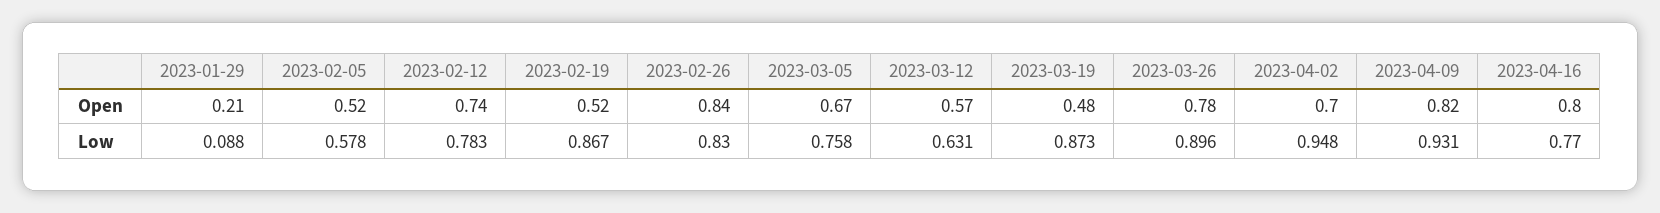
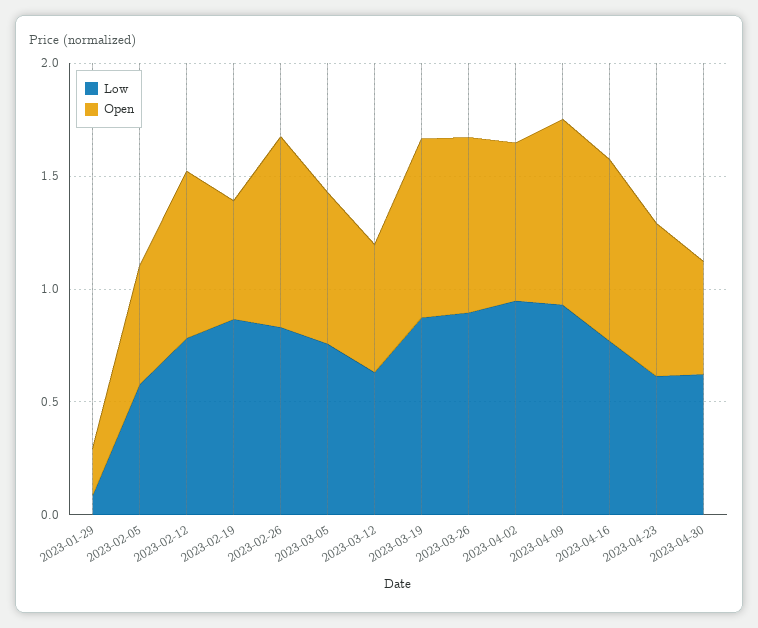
Open, 2023-03-19: 0.48 -> 0.8
Low, 2023-04-23: none -> 0.6
Open, 2023-04-23: none -> 0.7
Low, 2023-04-30: none -> 0.6
Open, 2023-04-30: none -> 0.5

